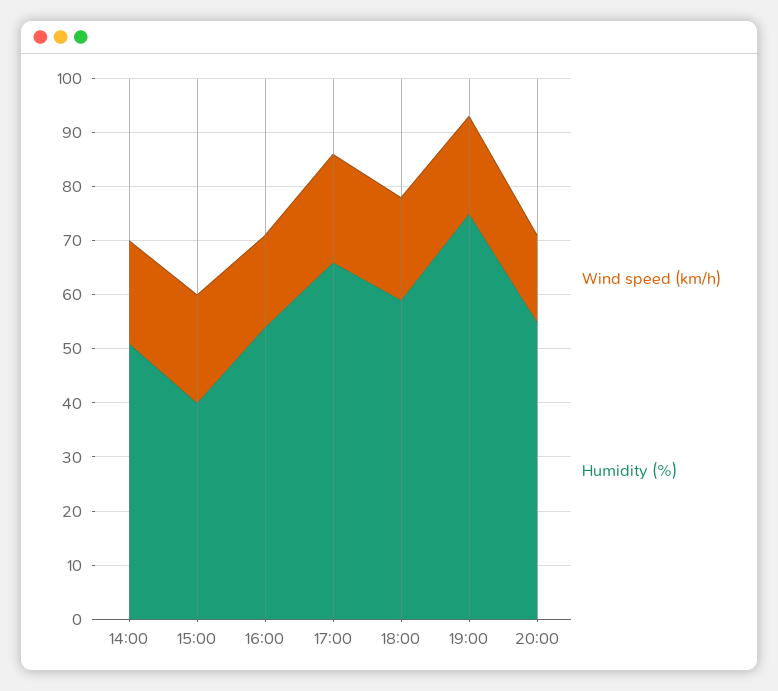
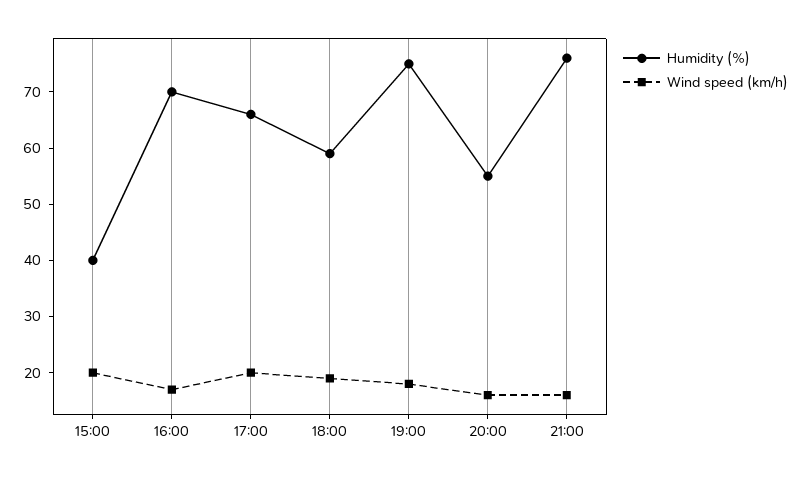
Wind speed (km/h), 14:00: 20 -> none
Humidity (%), 14:00: 50 -> none
Humidity (%), 16:00: 55 -> 70
Humidity (%), 21:00: none -> 75
Wind speed (km/h), 21:00: none -> 15

